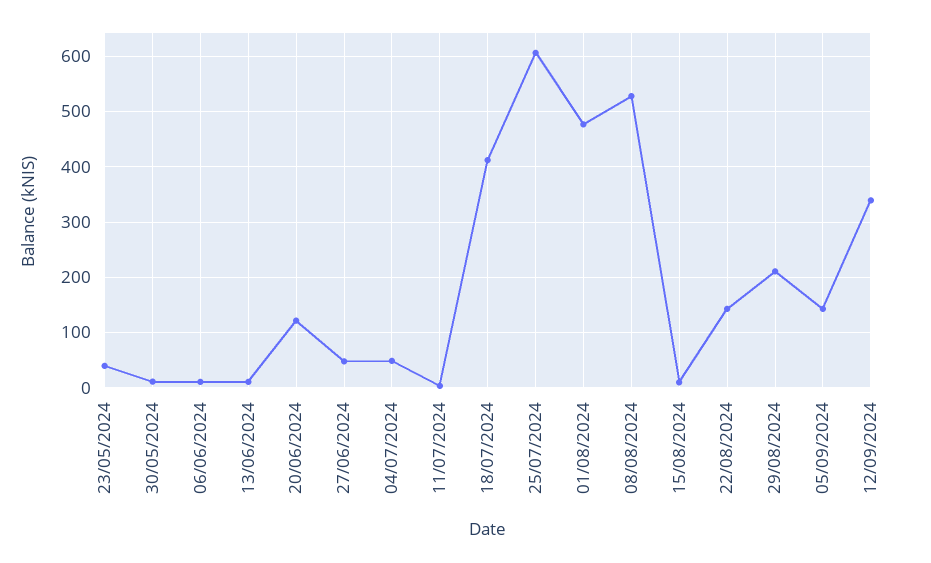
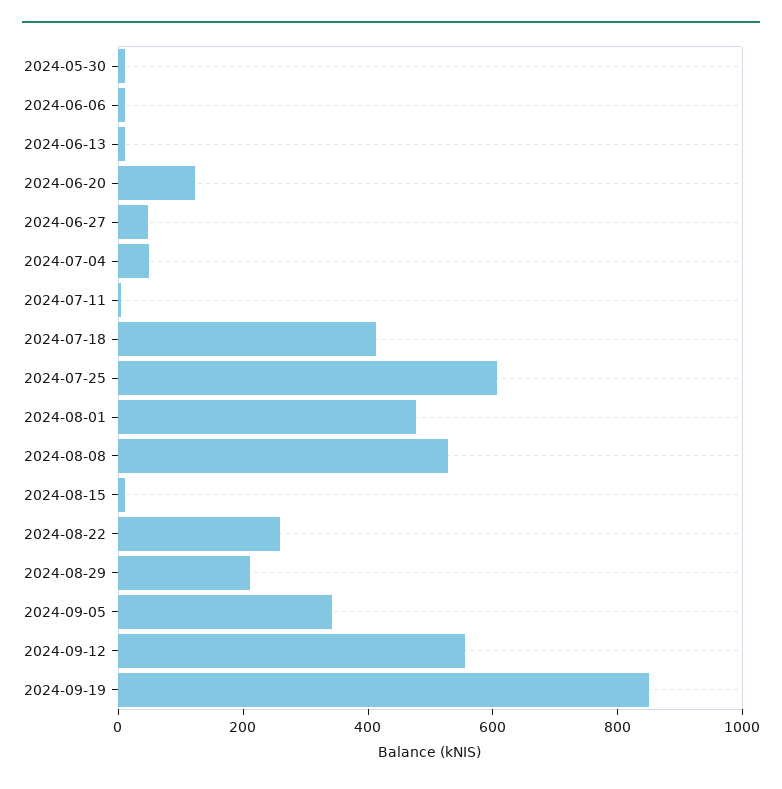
23/05/2024: 40 -> none
22/08/2024: 140 -> 250
05/09/2024: 140 -> 350
12/09/2024: 340 -> 550
2024-09-19: none -> 850

